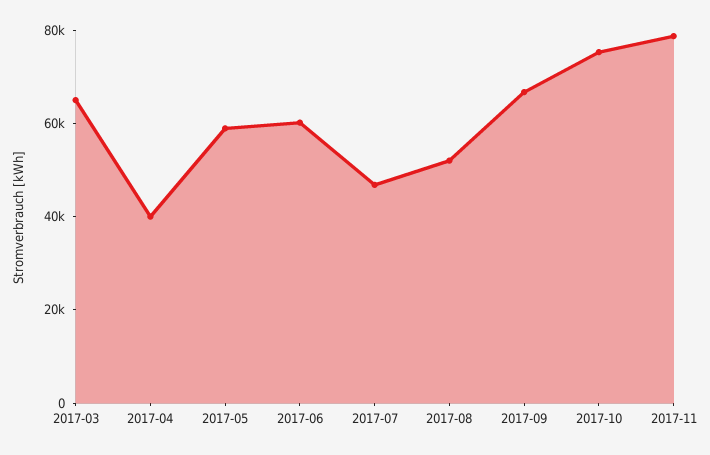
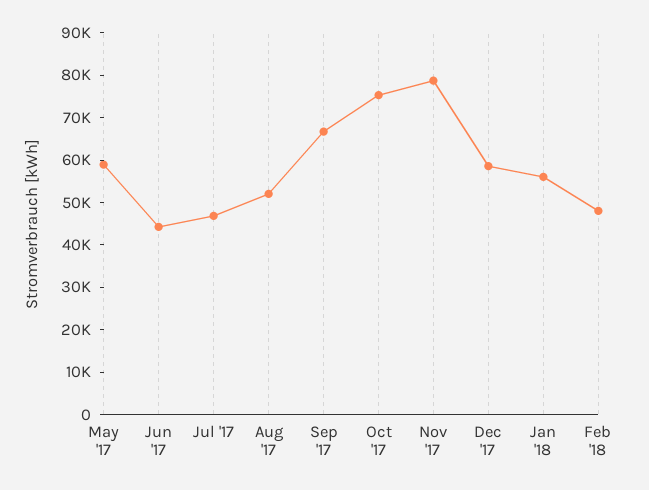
2017-03: 65000 -> none
2017-04: 40000 -> none
2017-06: 60000 -> 44000
Dec '17: none -> 58000
Jan '18: none -> 56000
Feb '18: none -> 48000

